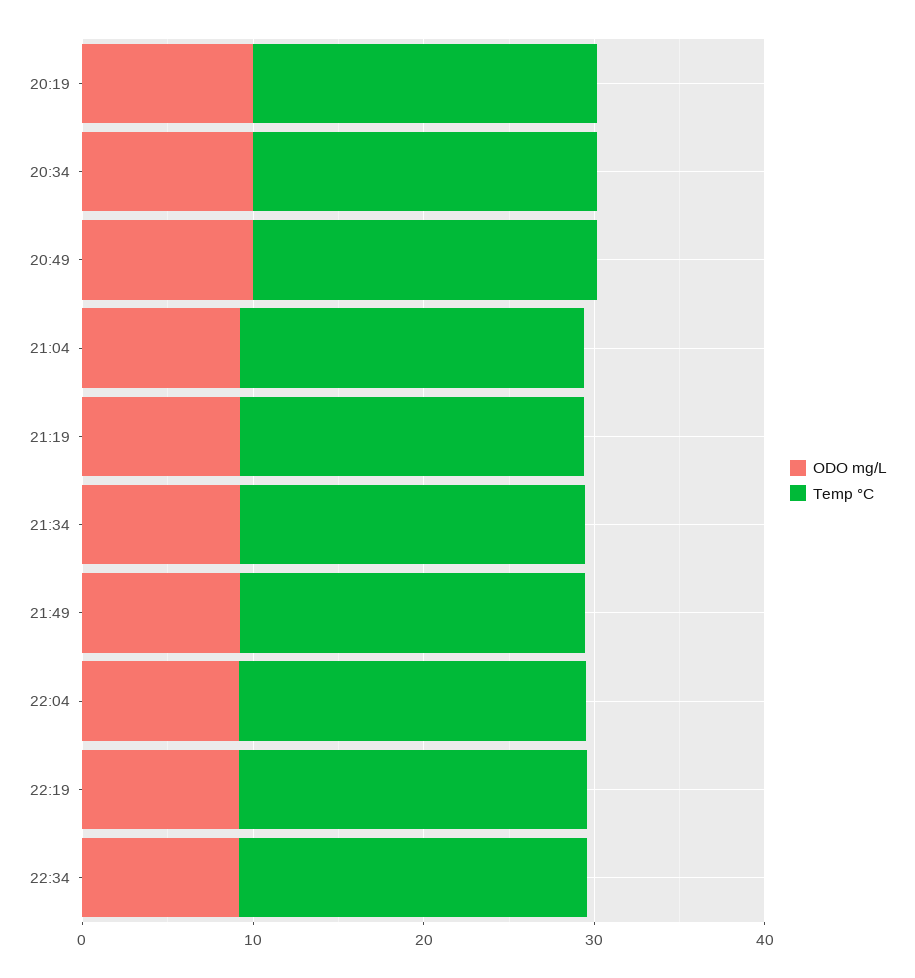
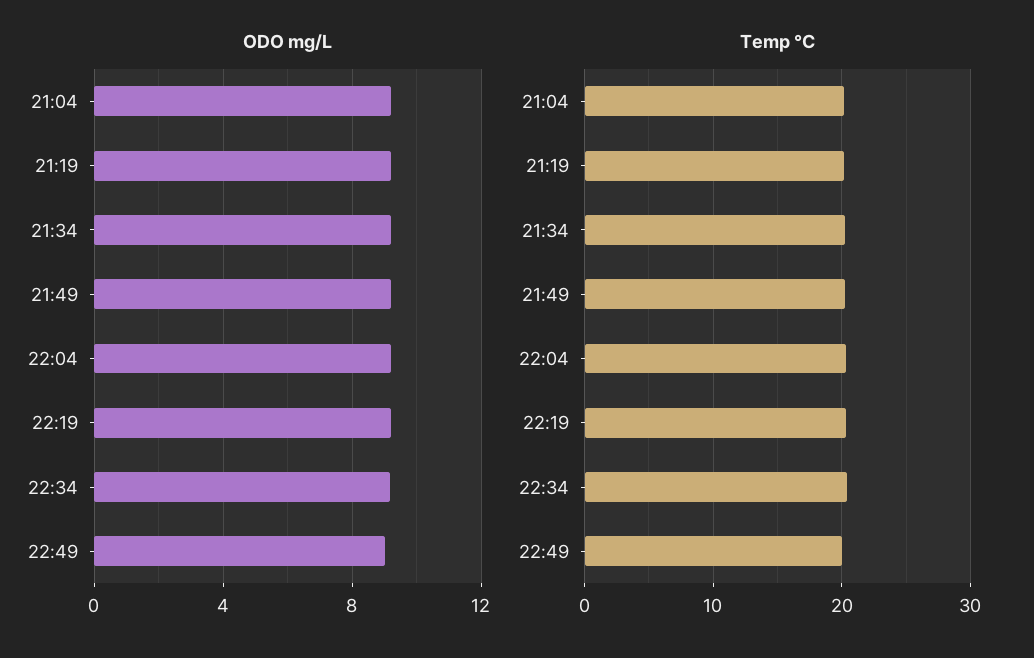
ODO mg/L, 20:19: 10 -> none
Temp °C, 20:19: 20 -> none
ODO mg/L, 20:34: 10 -> none
Temp °C, 20:34: 20 -> none
ODO mg/L, 20:49: 10 -> none
Temp °C, 20:49: 20 -> none
ODO mg/L, 22:49: none -> 9
Temp °C, 22:49: none -> 20

